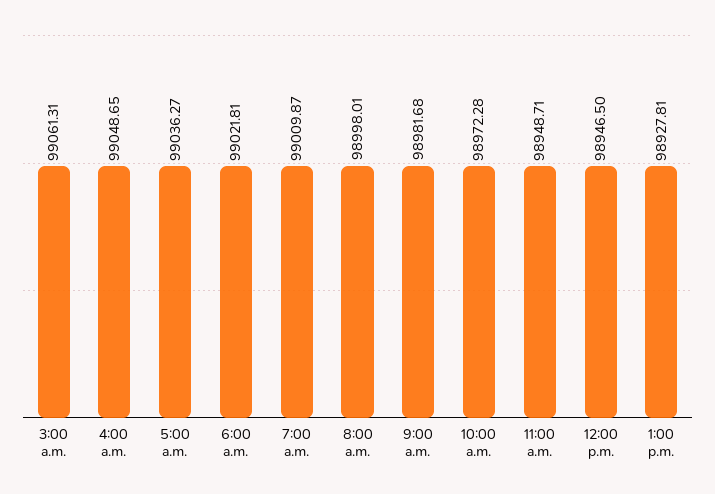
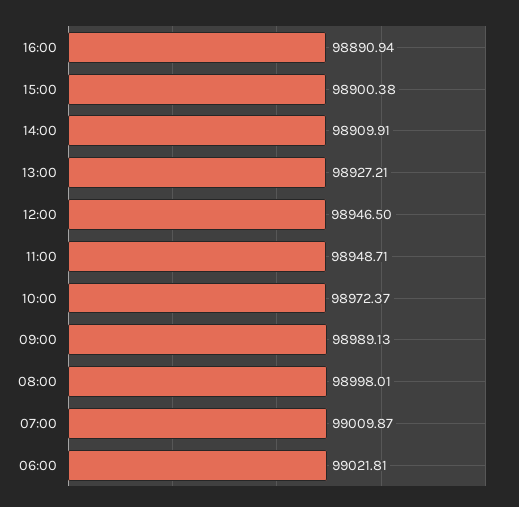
3:00 a.m.: 99061.31 -> none
4:00 a.m.: 99048.65 -> none
5:00 a.m.: 99036.27 -> none
9:00 a.m.: 98981.68 -> 98989.13
10:00 a.m.: 98972.28 -> 98972.37
1:00 p.m.: 98927.81 -> 98927.21
16:00: none -> 98890.94
15:00: none -> 98900.38
14:00: none -> 98909.91

